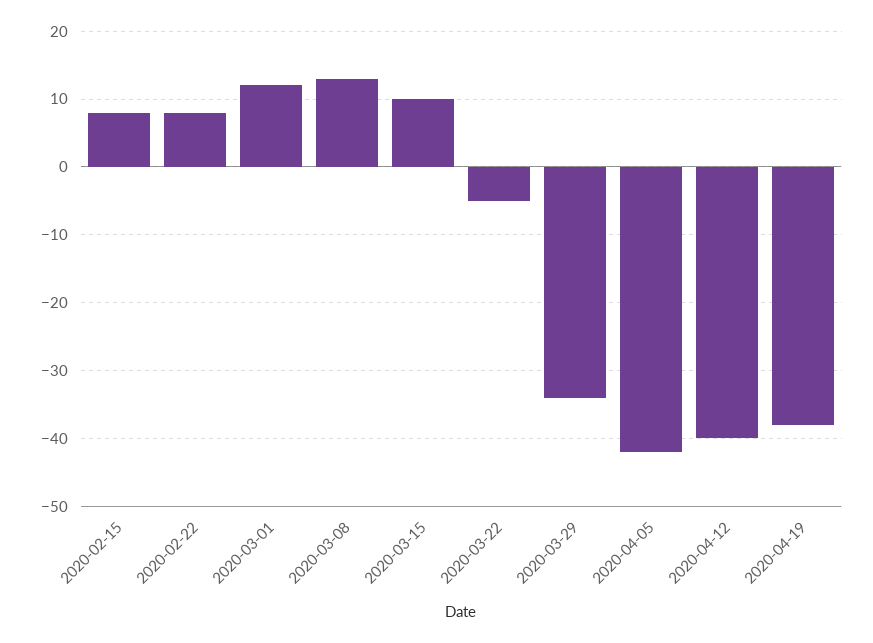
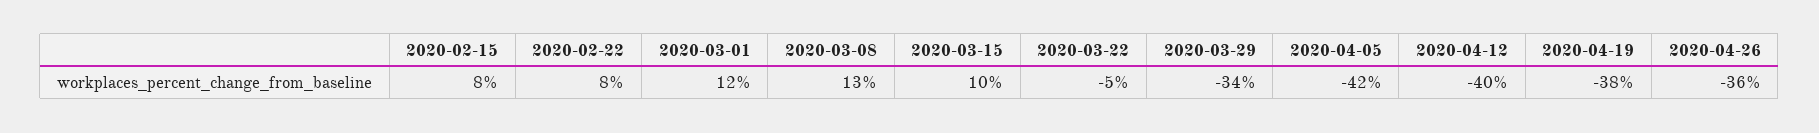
2020-04-26: none -> -36

